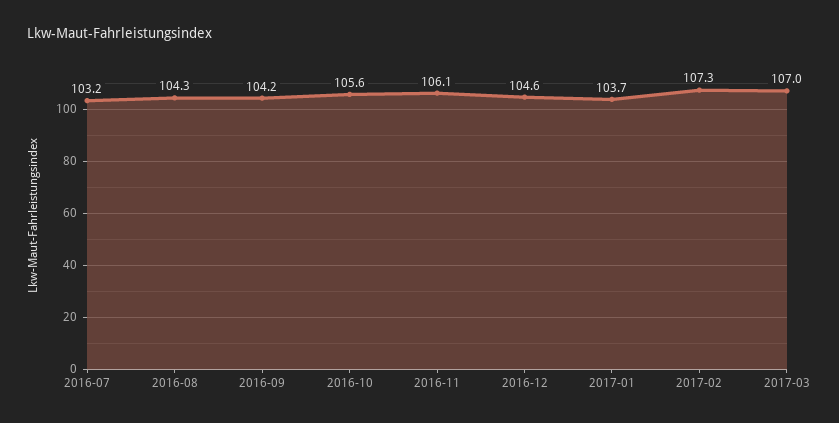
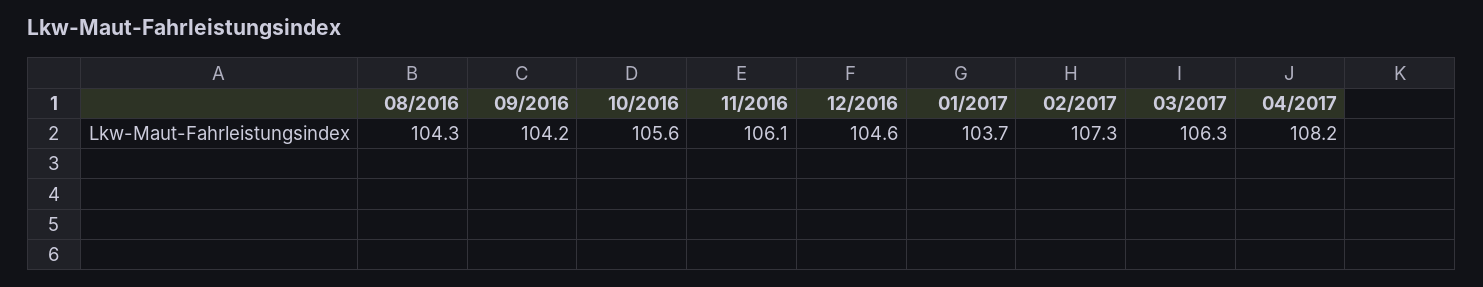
2016-07: 103.2 -> none
2017-03: 107 -> 106.3
04/2017: none -> 108.2

